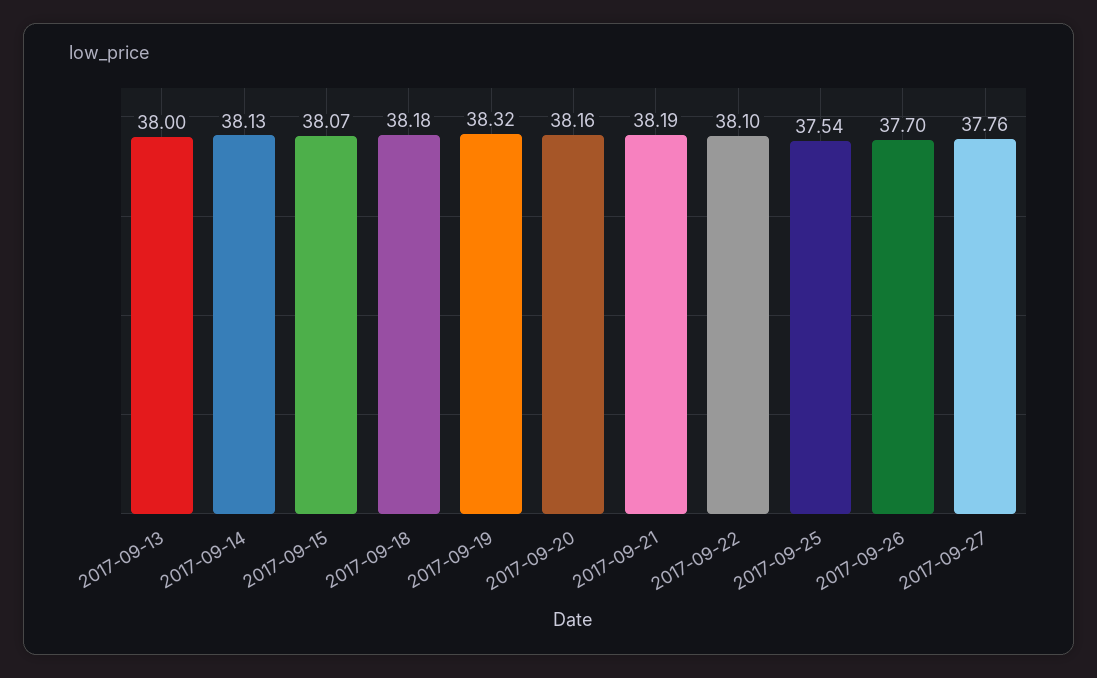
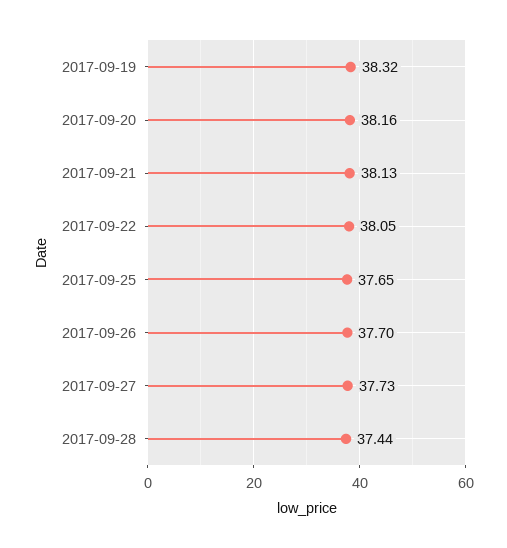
2017-09-13: 38 -> none
2017-09-14: 38.13 -> none
2017-09-15: 38.07 -> none
2017-09-18: 38.18 -> none
2017-09-21: 38.19 -> 38.13
2017-09-22: 38.1 -> 38.05
2017-09-25: 37.54 -> 37.65
2017-09-27: 37.76 -> 37.73
2017-09-28: none -> 37.44

